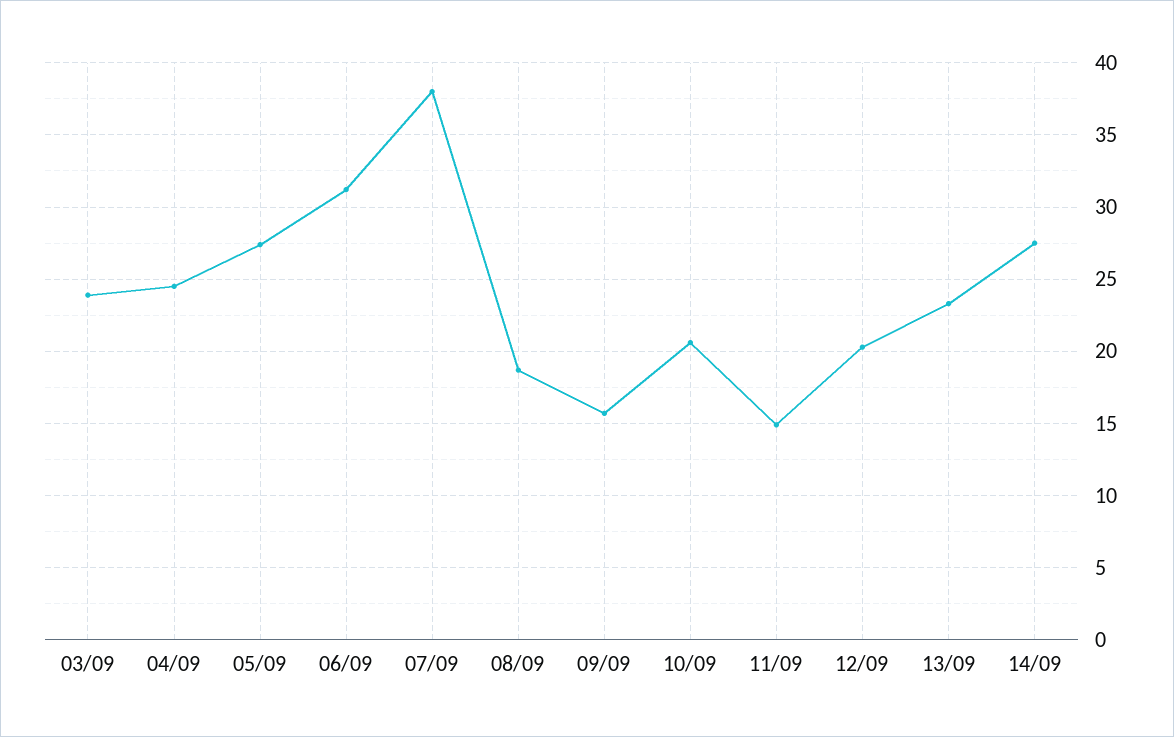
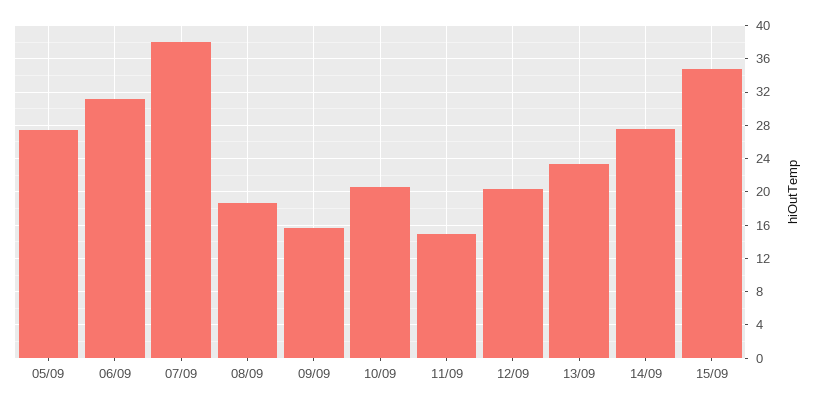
03/09: 24 -> none
04/09: 24.5 -> none
15/09: none -> 35

